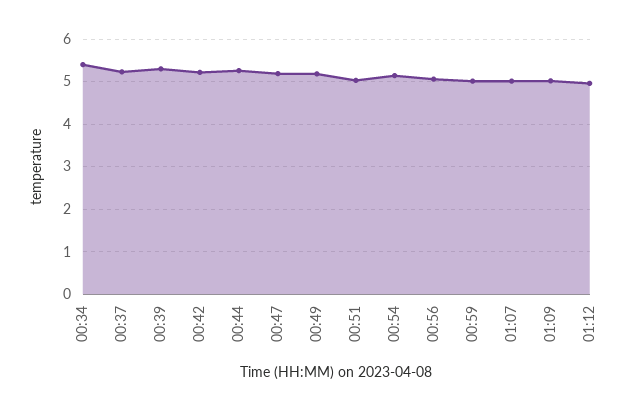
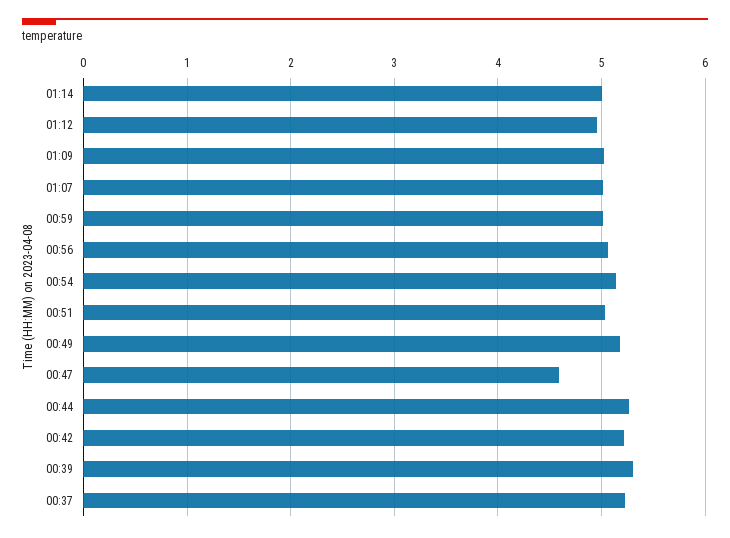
00:34: 5.4 -> none
00:47: 5.2 -> 4.6
01:14: none -> 5

